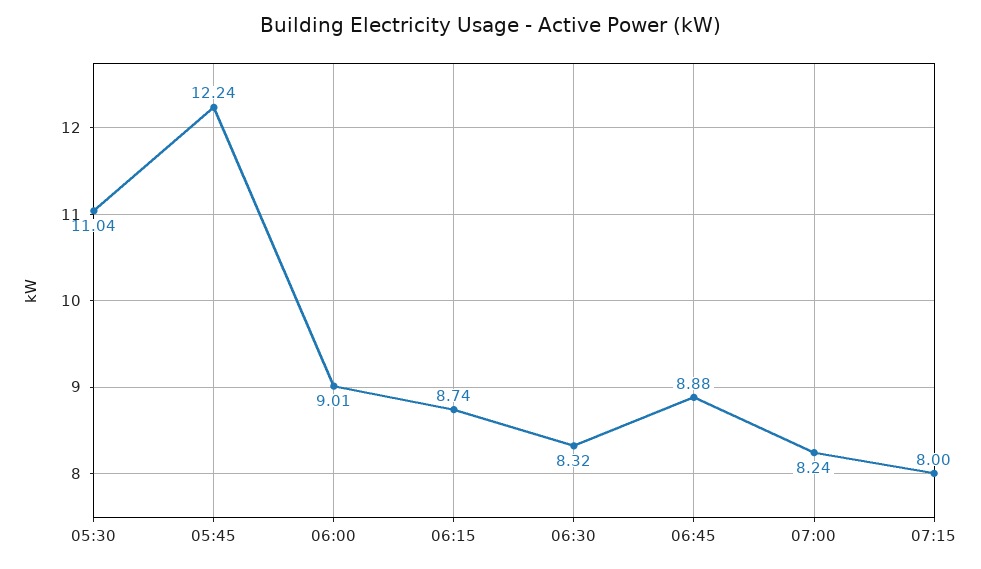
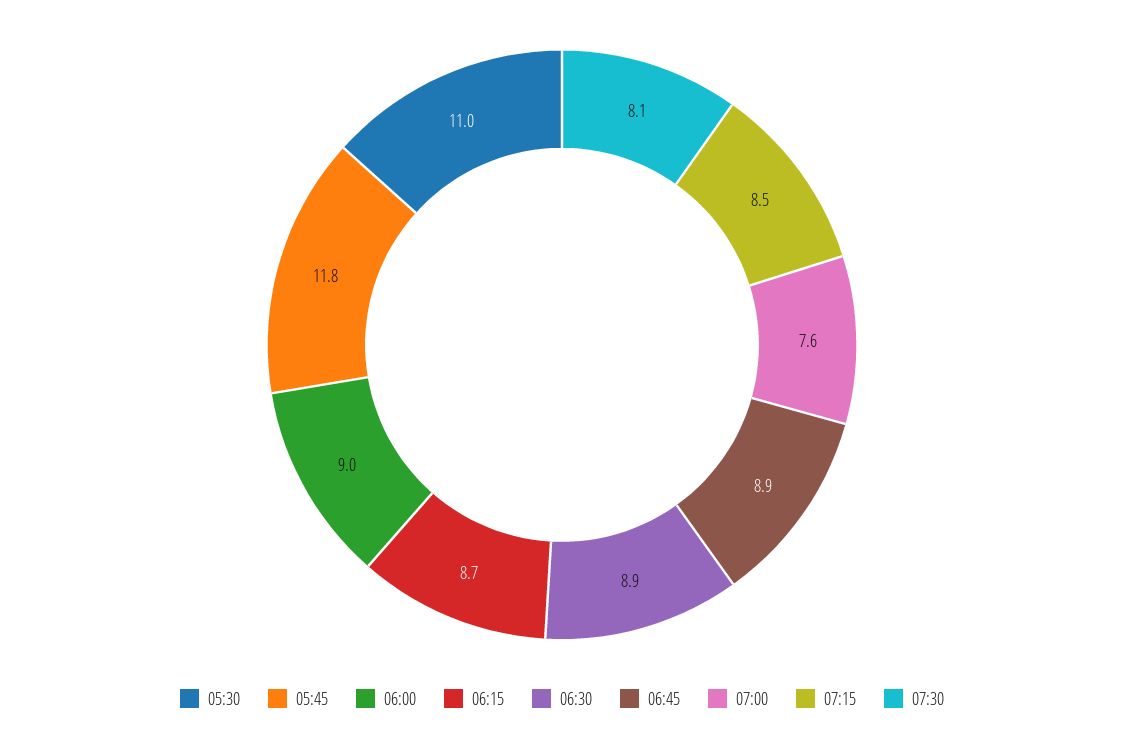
05:45: 12.24 -> 11.8
06:30: 8.32 -> 8.9
07:00: 8.24 -> 7.6
07:15: 8 -> 8.5
07:30: none -> 8.1

